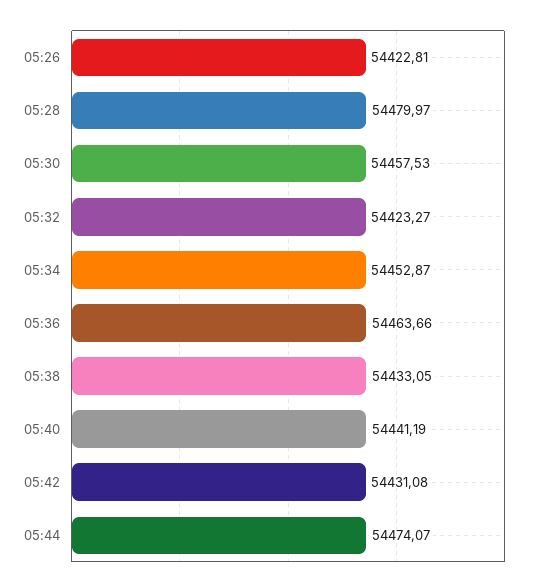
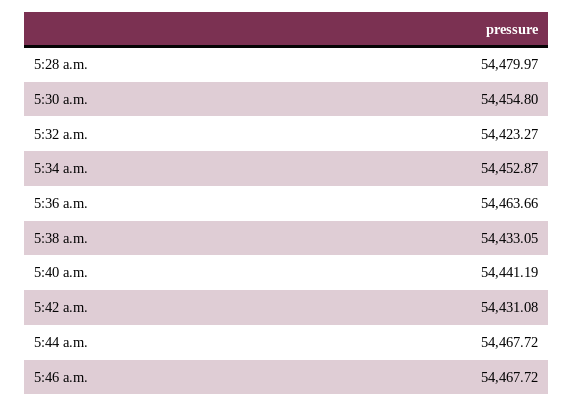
05:26: 54422.81 -> none
05:30: 54457.53 -> 54454.8
05:44: 54474.07 -> 54467.72
5:46 a.m.: none -> 54467.72

